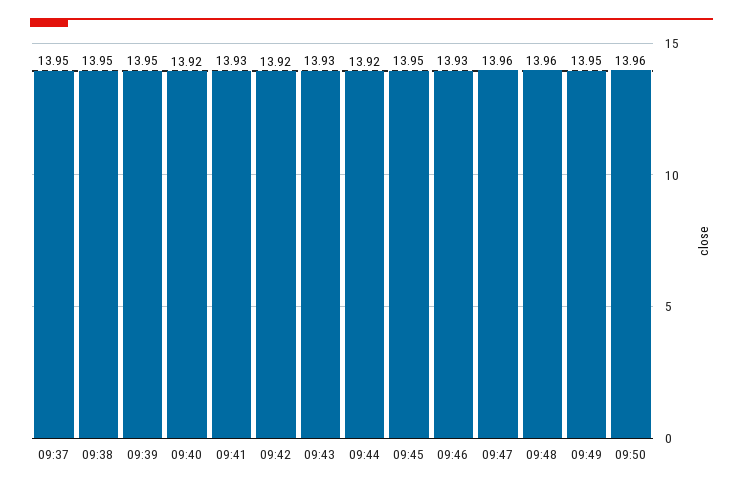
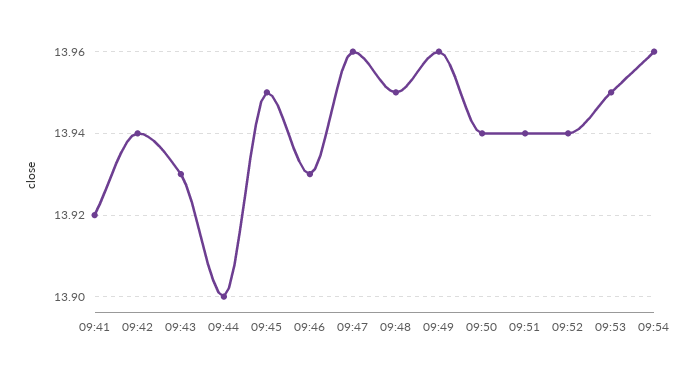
09:37: 13.95 -> none
09:38: 13.95 -> none
09:39: 13.95 -> none
09:40: 13.92 -> none
09:41: 13.93 -> 13.92
09:42: 13.92 -> 13.94
09:44: 13.92 -> 13.9
09:48: 13.96 -> 13.95
09:49: 13.95 -> 13.96
09:50: 13.96 -> 13.94
09:51: none -> 13.94
09:52: none -> 13.94
09:53: none -> 13.95
09:54: none -> 13.96

